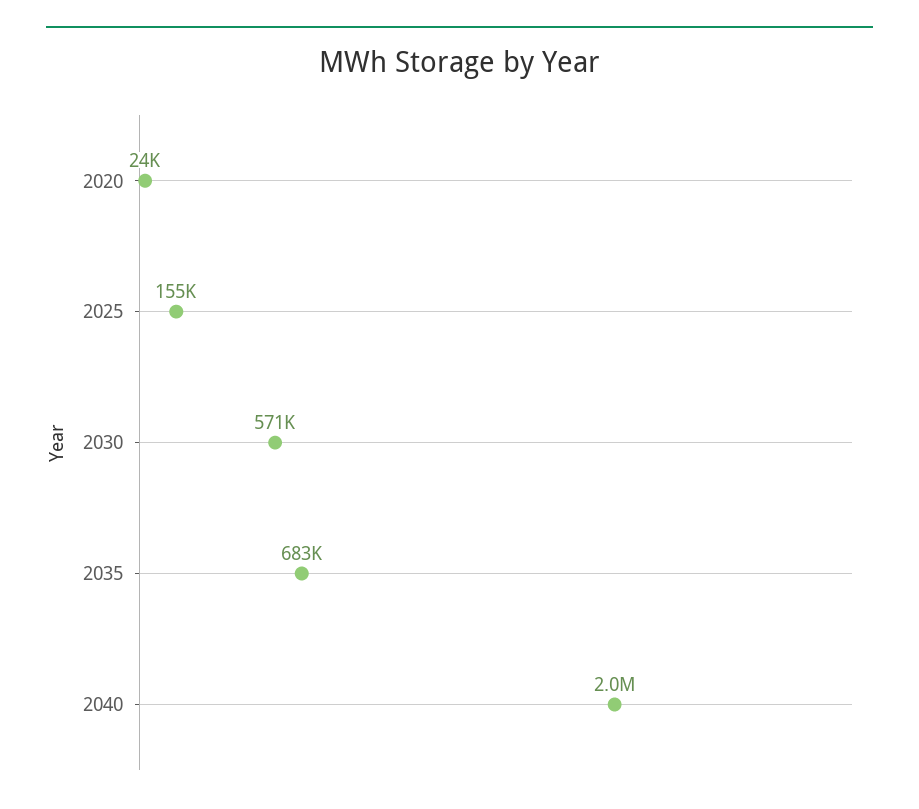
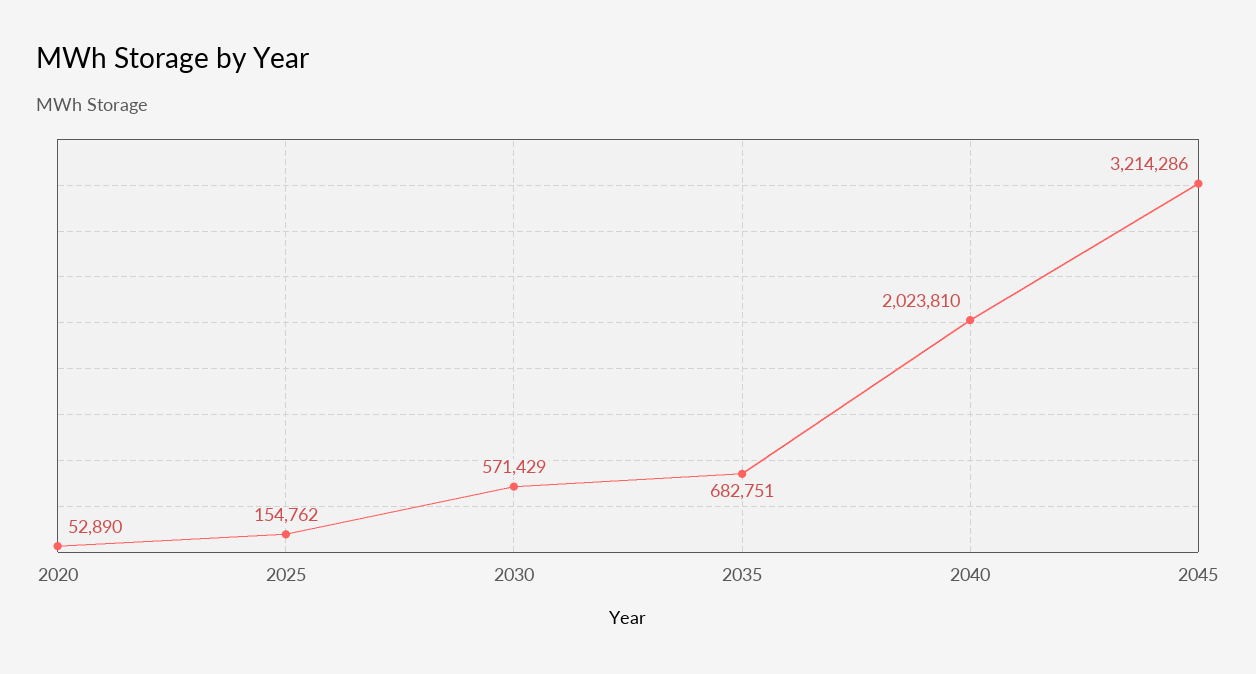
2020: 24000 -> 52890
2045: none -> 3214286

